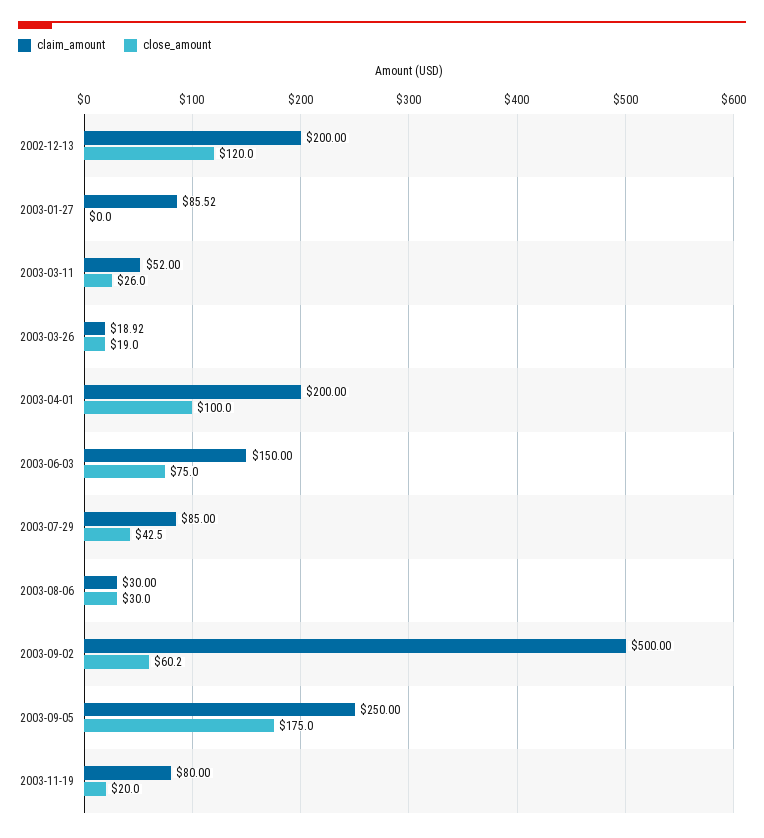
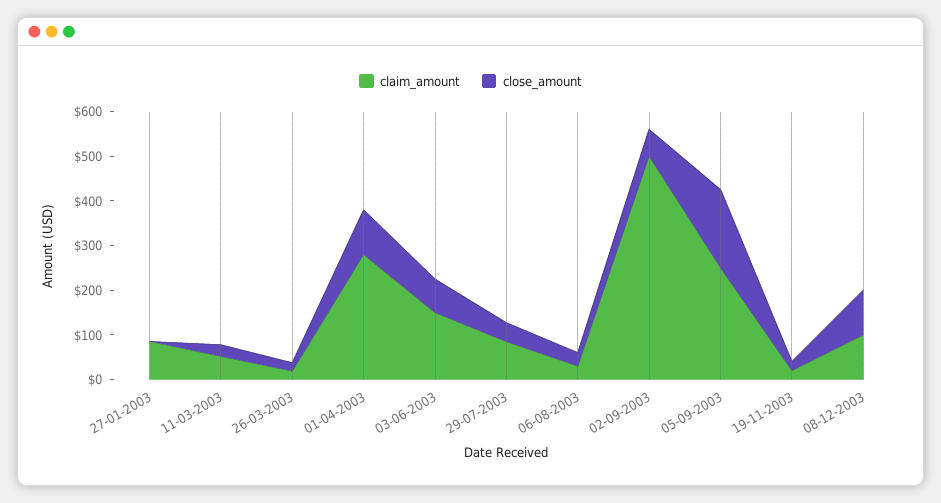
claim_amount, 2002-12-13: 200 -> none
close_amount, 2002-12-13: 120 -> none
claim_amount, 2003-04-01: 200 -> 280
claim_amount, 2003-11-19: 80 -> 20
claim_amount, 08-12-2003: none -> 100
close_amount, 08-12-2003: none -> 100

